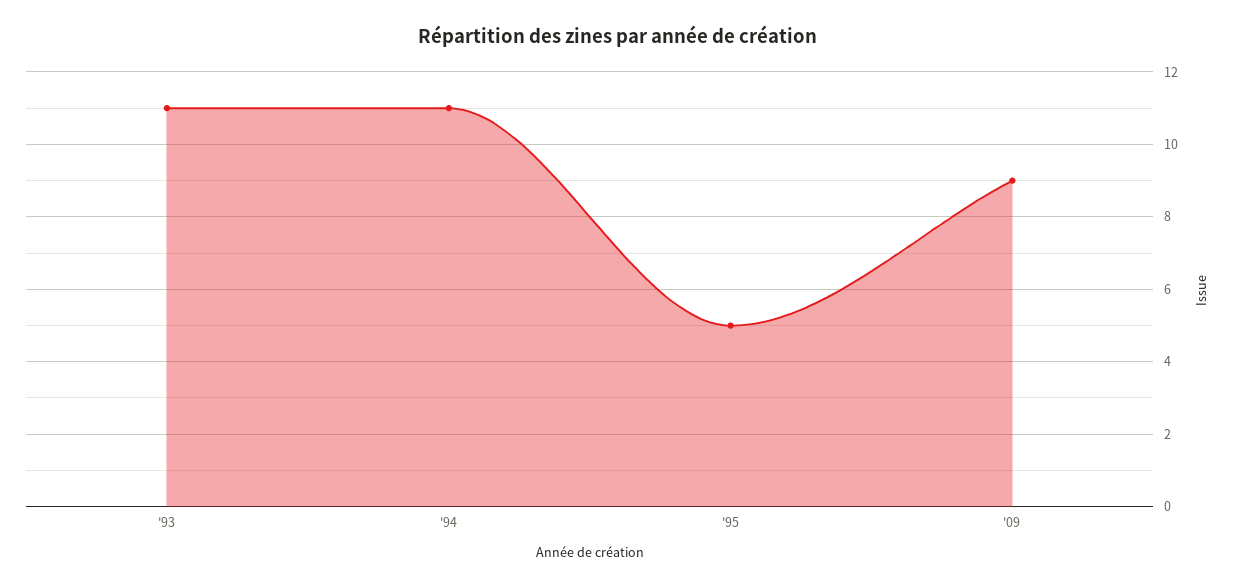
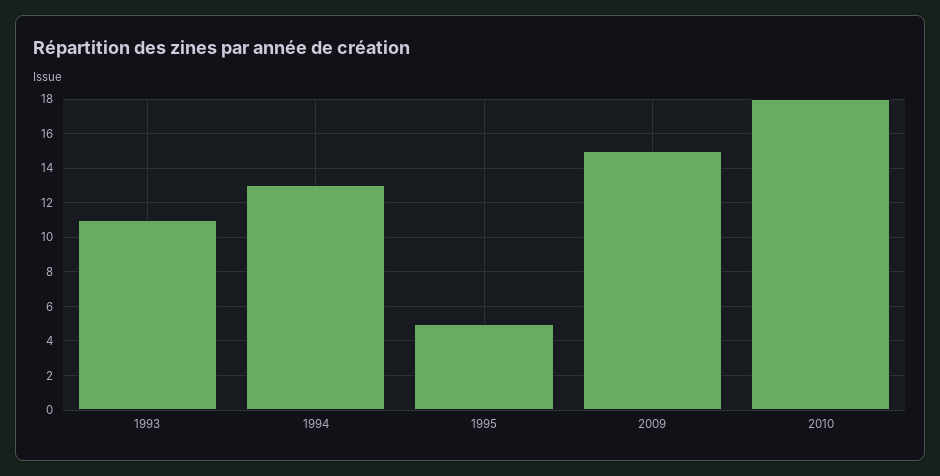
'94: 11 -> 13
'09: 9 -> 15
2010: none -> 18

